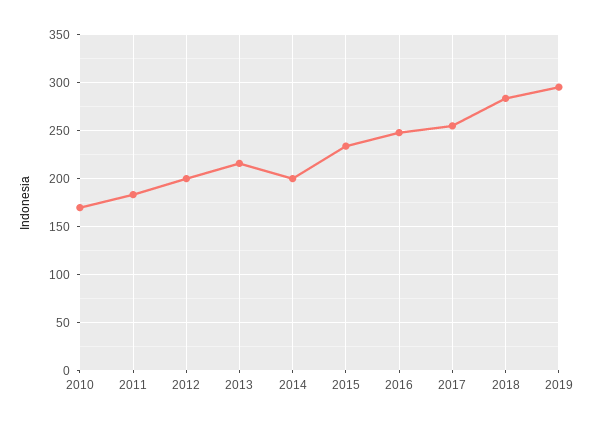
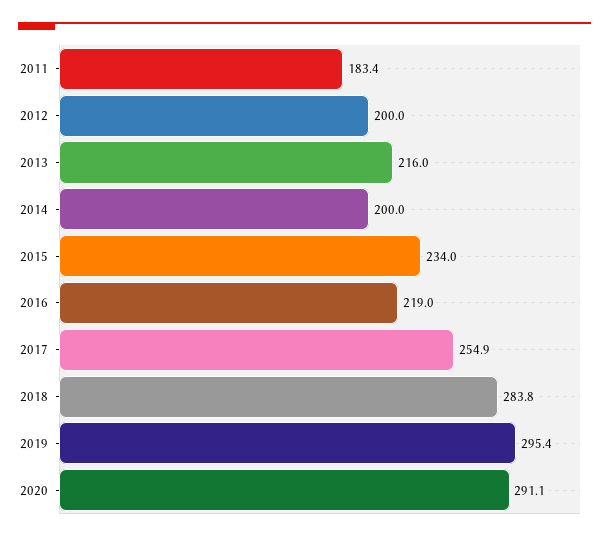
2010: 170 -> none
2016: 250 -> 219
2020: none -> 291.1

